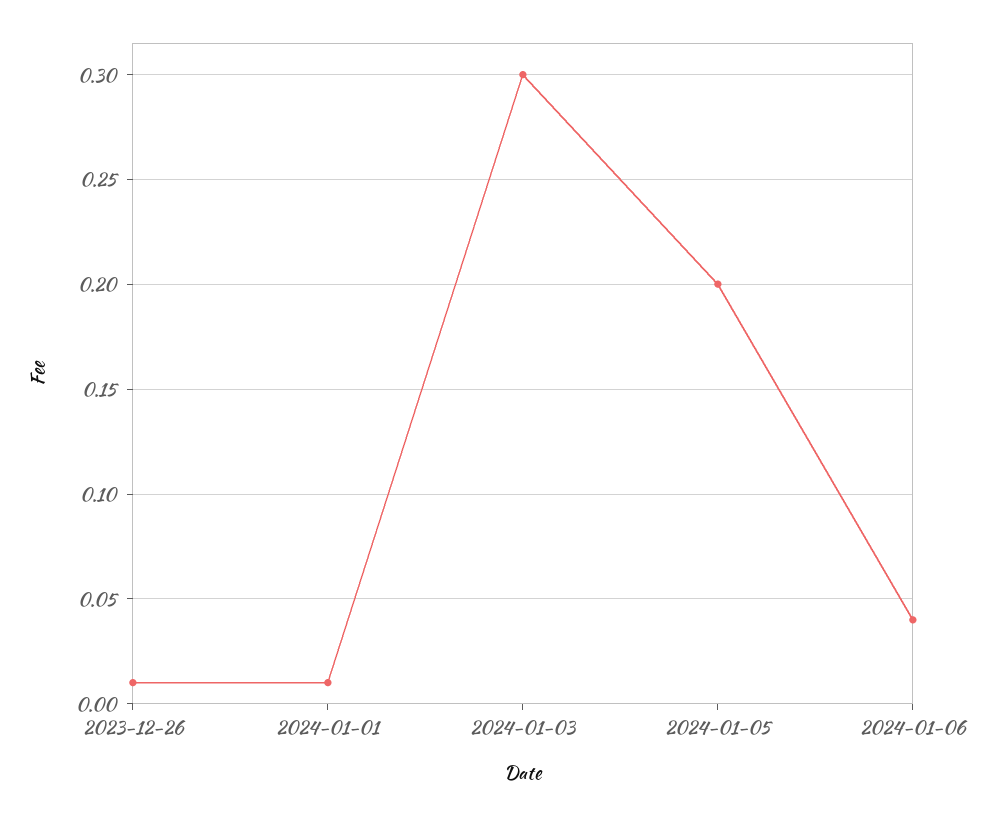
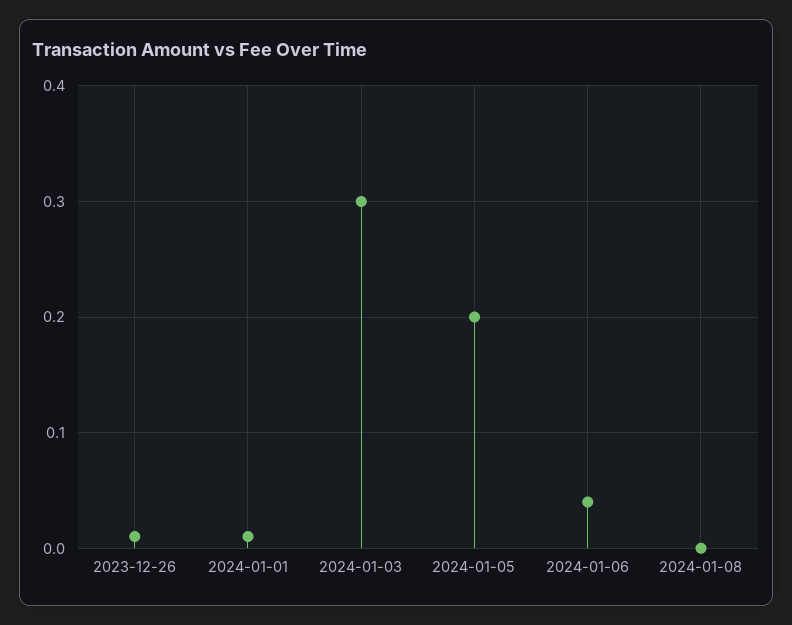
2024-01-08: none -> 0

